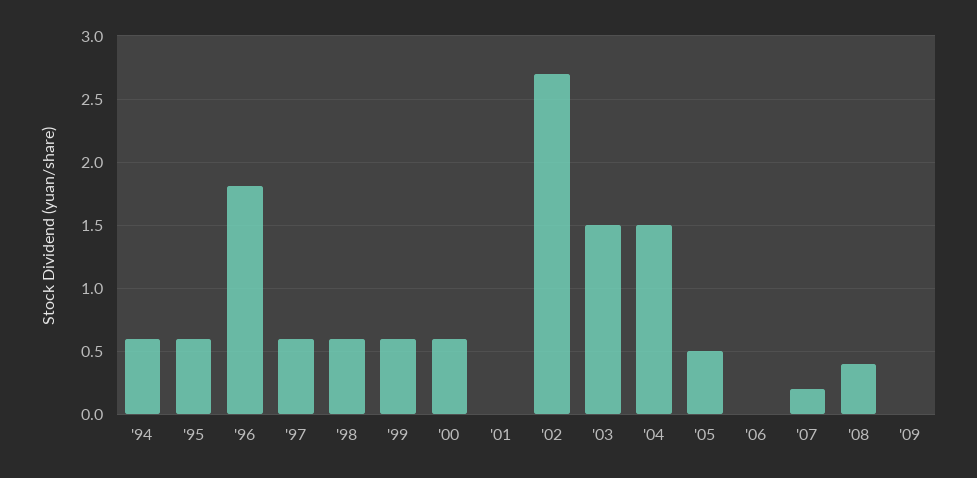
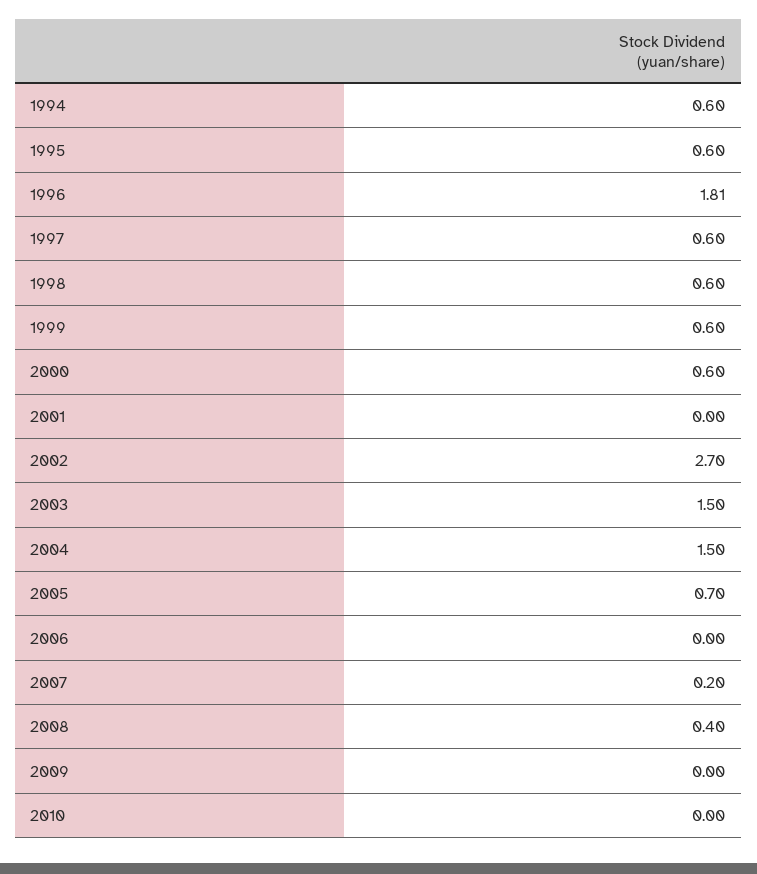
'05: 0.5 -> 0.7
2010: none -> 0

